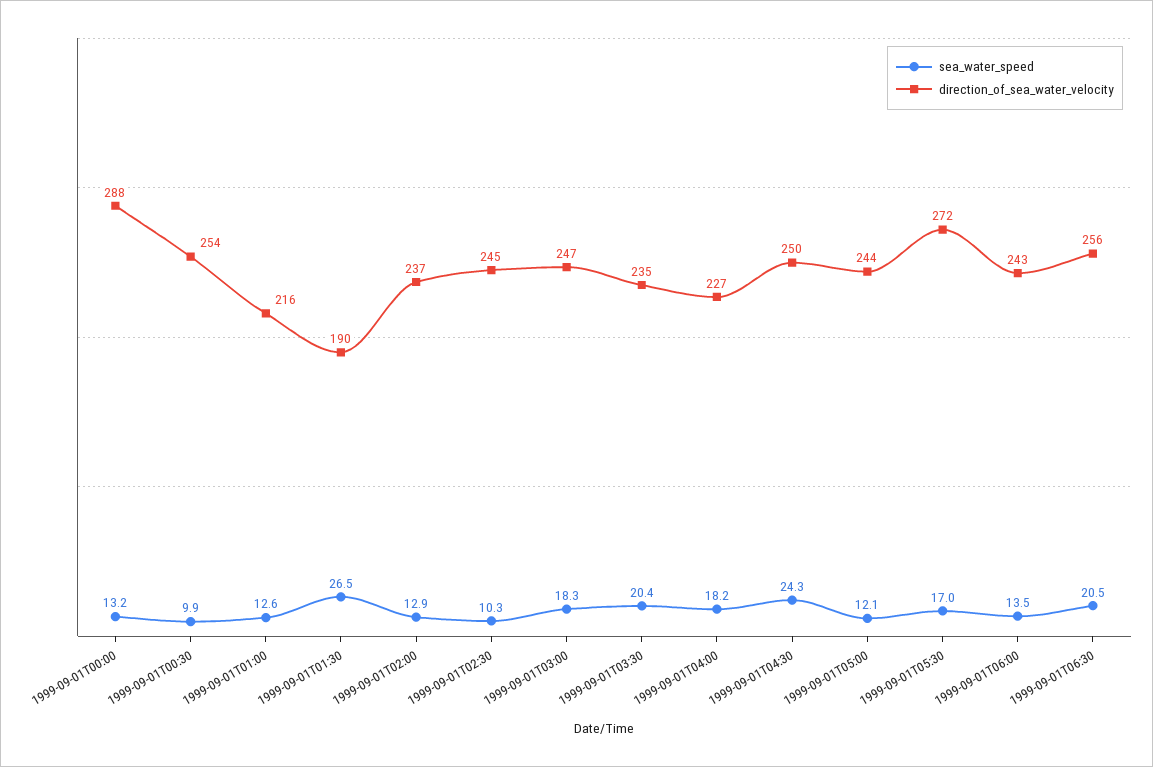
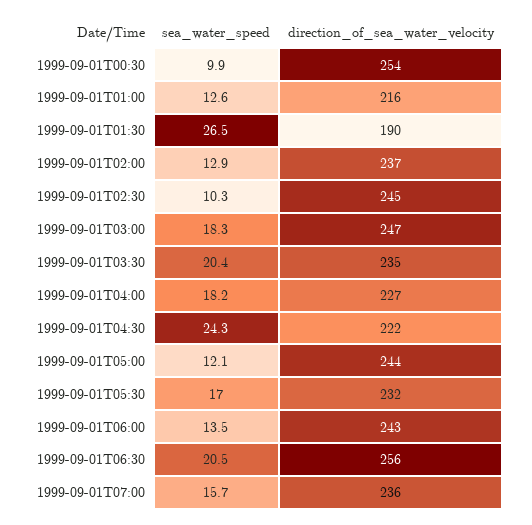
sea_water_speed, 1999-09-01T00:00: 13.2 -> none
direction_of_sea_water_velocity, 1999-09-01T00:00: 288 -> none
direction_of_sea_water_velocity, 1999-09-01T04:30: 250 -> 222
direction_of_sea_water_velocity, 1999-09-01T05:30: 272 -> 232
sea_water_speed, 1999-09-01T07:00: none -> 15.7
direction_of_sea_water_velocity, 1999-09-01T07:00: none -> 236

